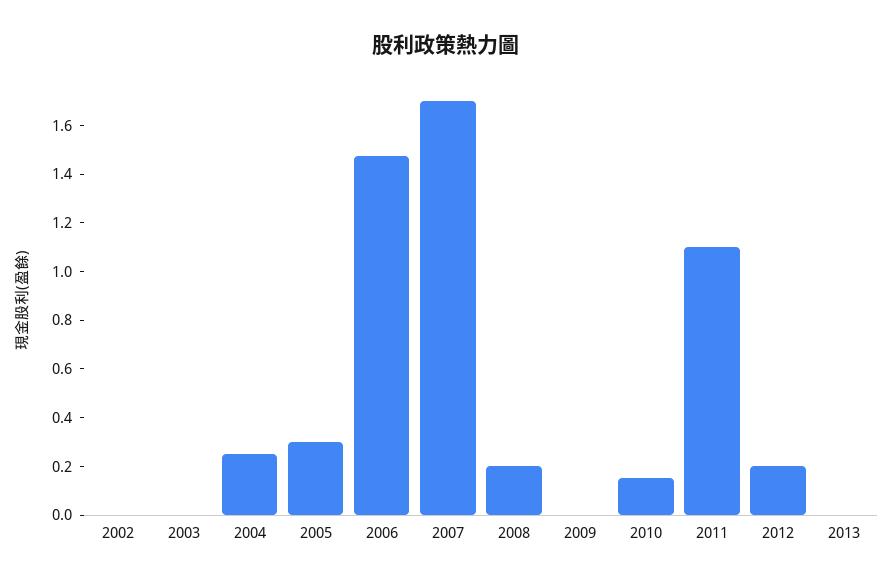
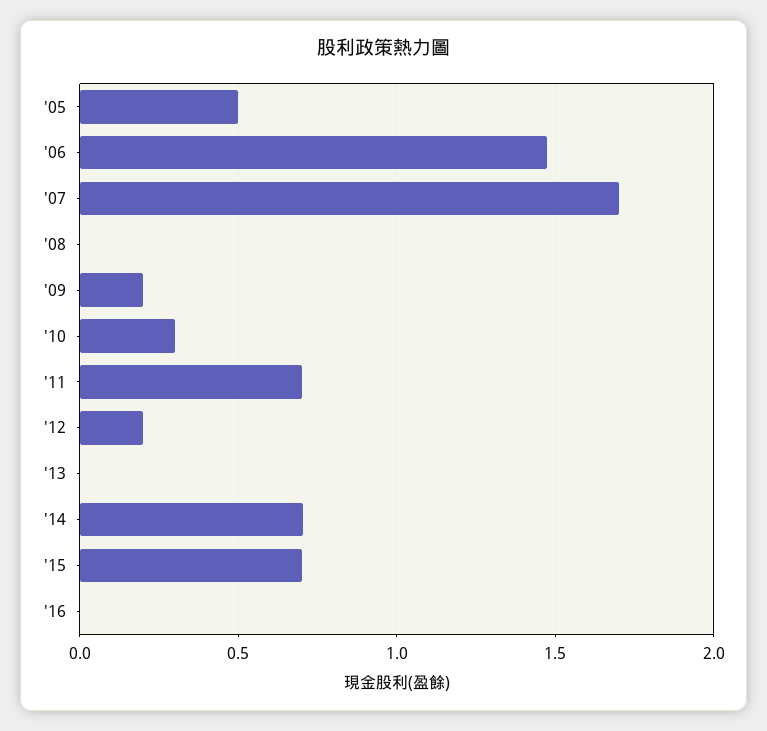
2002: 0 -> none
2003: 0 -> none
2004: 0.25 -> none
2005: 0.3 -> 0.5
2008: 0.2 -> 0
2009: 0 -> 0.2
2010: 0.15 -> 0.3
2011: 1.1 -> 0.7
'14: none -> 0.7
'15: none -> 0.7
'16: none -> 0

